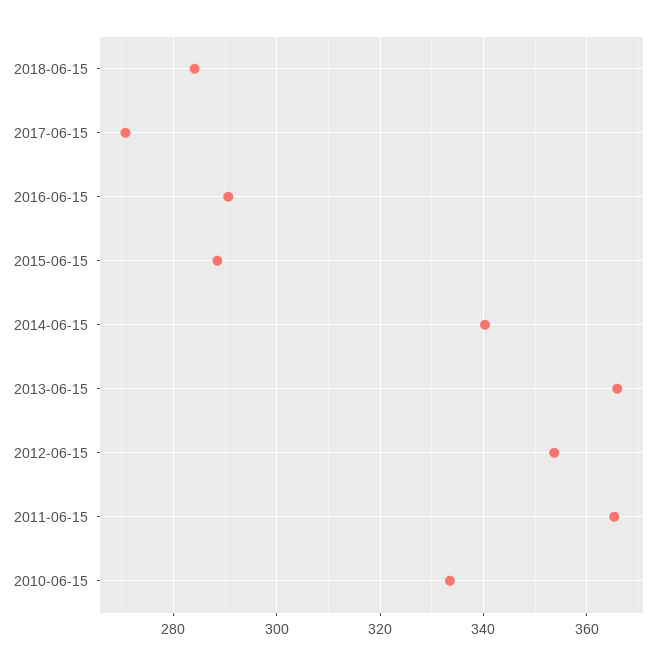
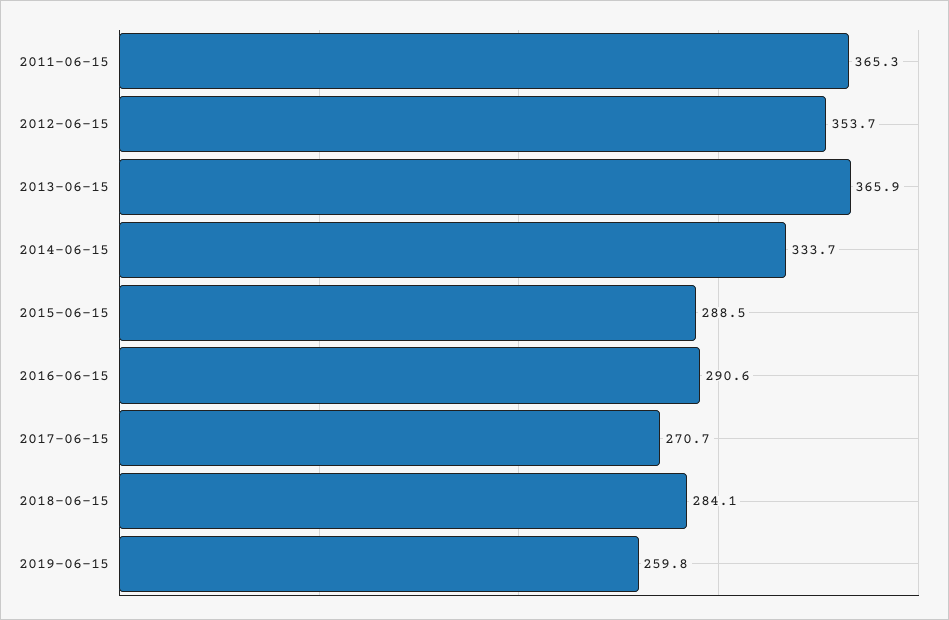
2014-06-15: 340 -> 333.7
2010-06-15: 334 -> none
2019-06-15: none -> 259.8

